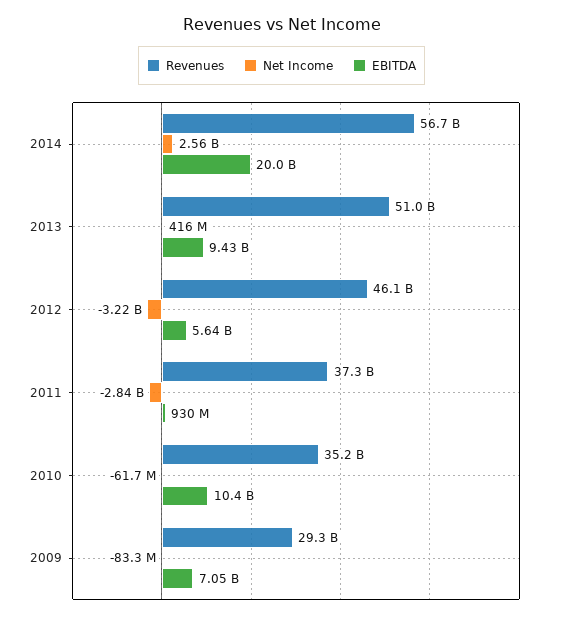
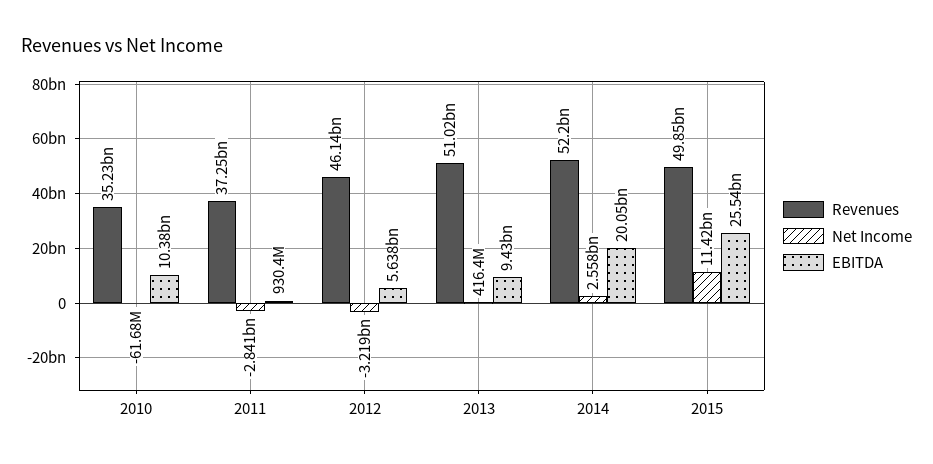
Revenues, 2014: 56700000000 -> 52200000000
Revenues, 2009: 29300000000 -> none
Net Income, 2009: -83300000 -> none
EBITDA, 2009: 7050000000 -> none
Revenues, 2015: none -> 49850000000
Net Income, 2015: none -> 11420000000
EBITDA, 2015: none -> 25540000000

